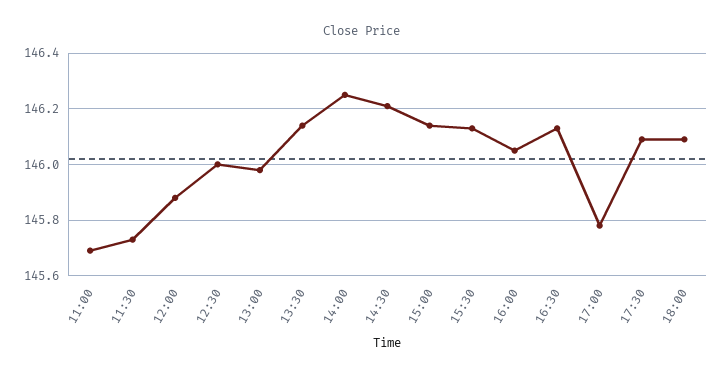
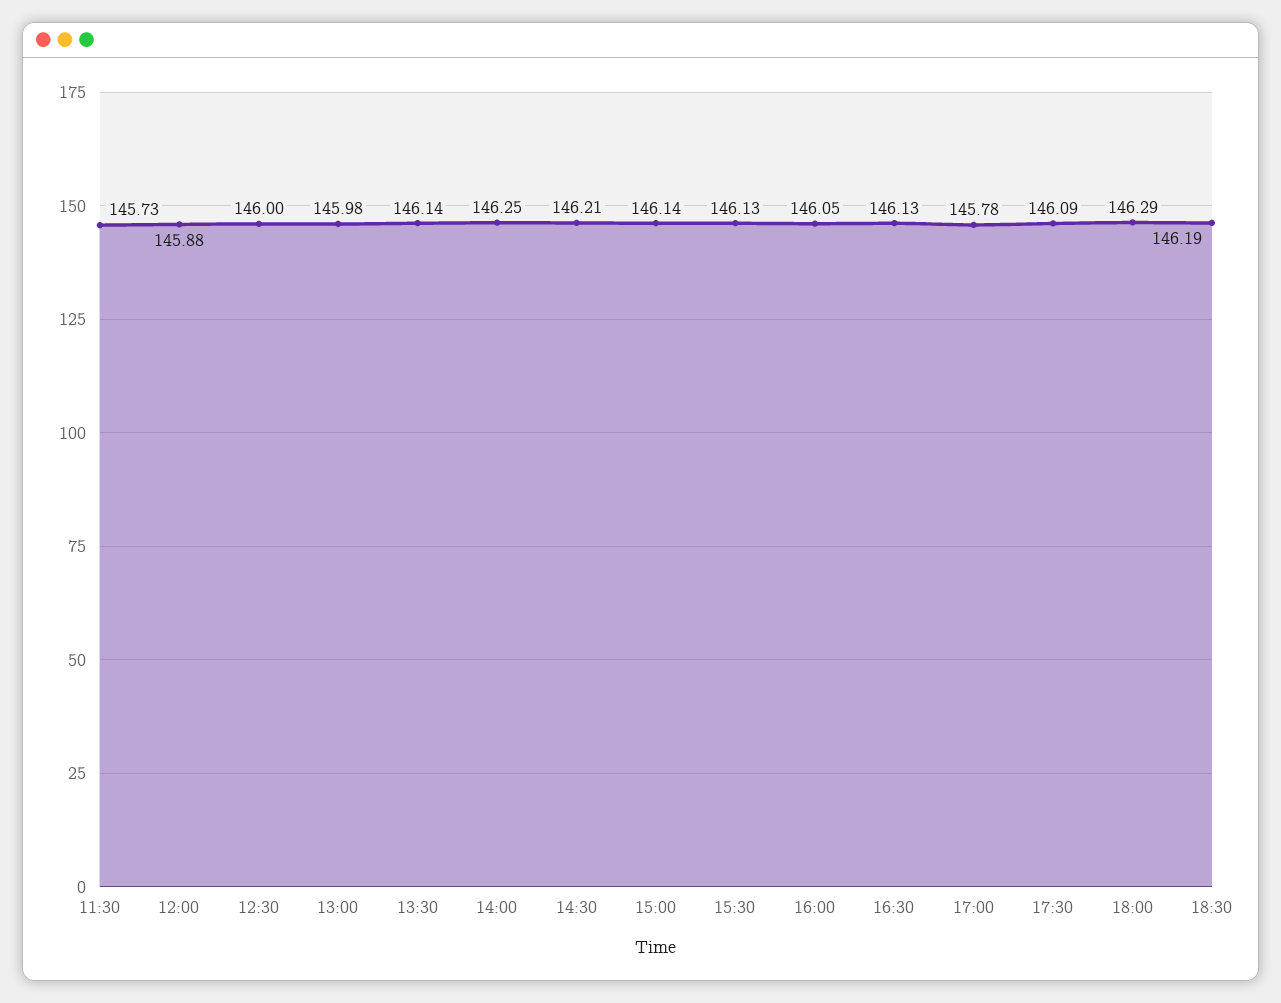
11:00: 145.7 -> none
18:00: 146.1 -> 146.29
18:30: none -> 146.19

